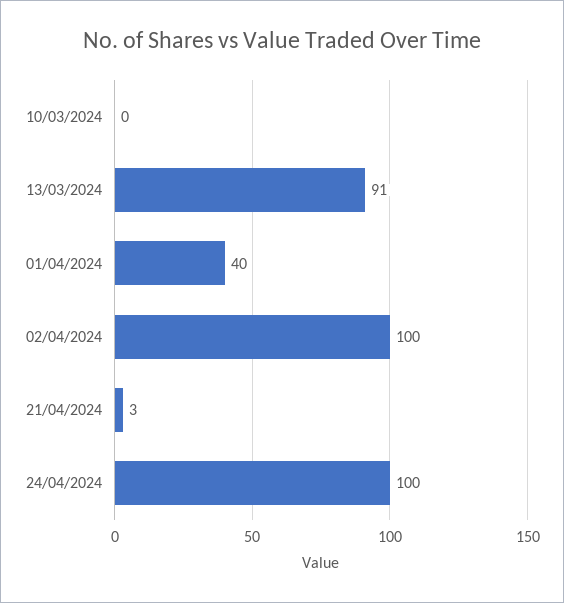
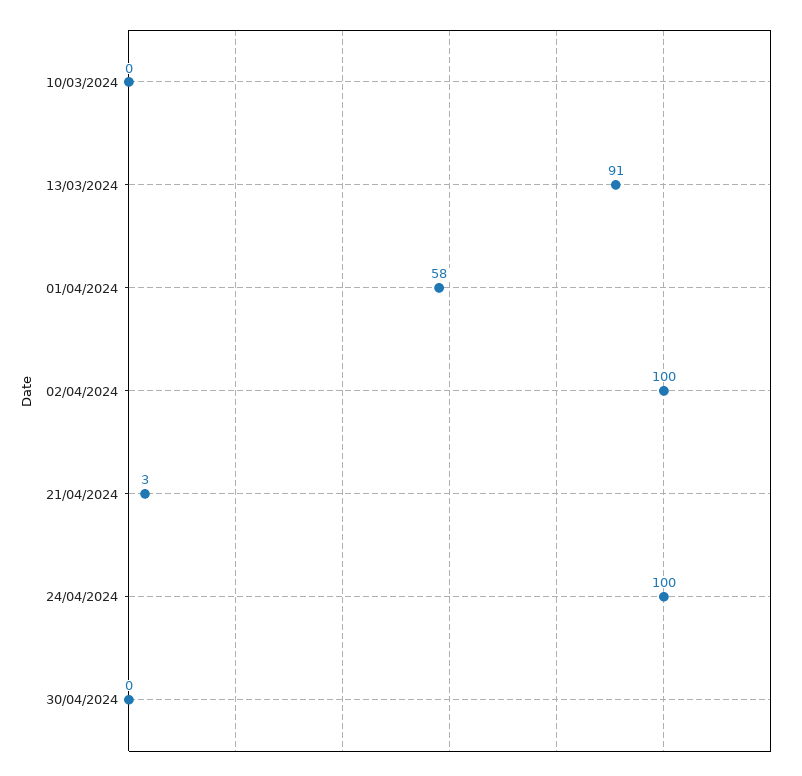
01/04/2024: 40 -> 58
30/04/2024: none -> 0

